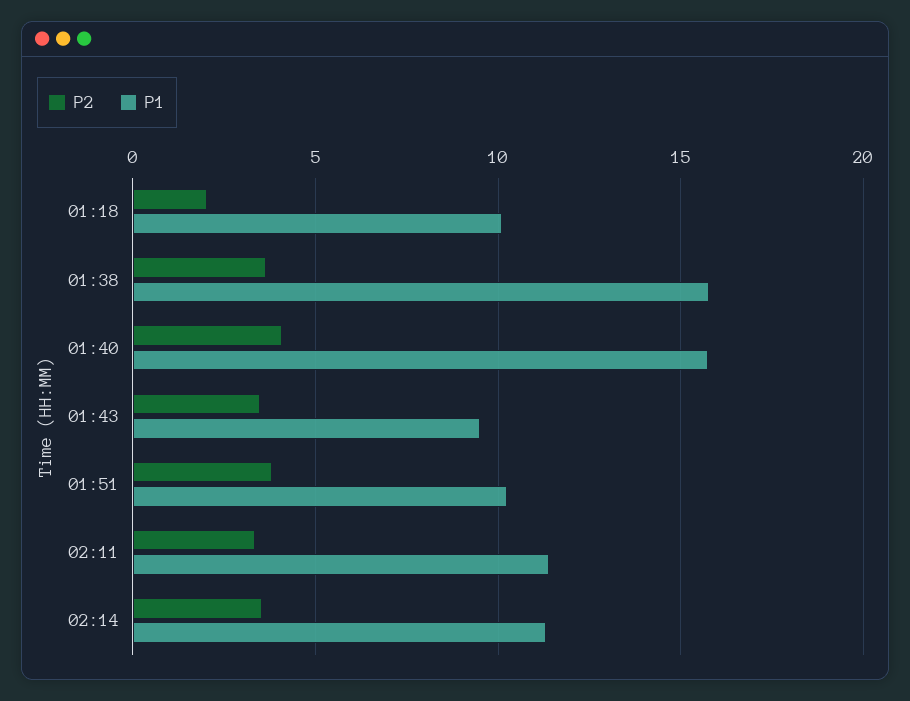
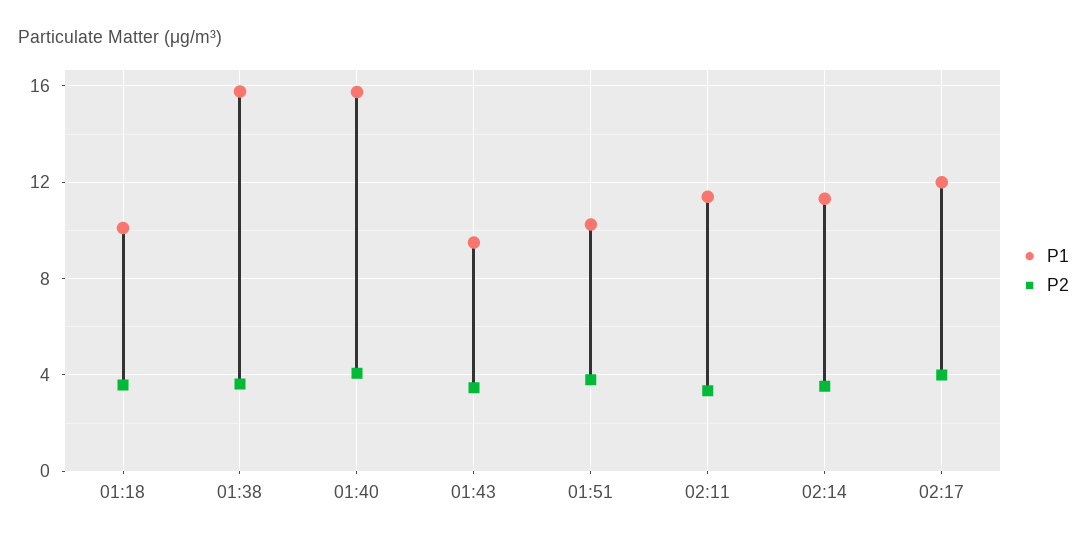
P2, 01:18: 2 -> 3.5
P1, 02:17: none -> 12
P2, 02:17: none -> 4

